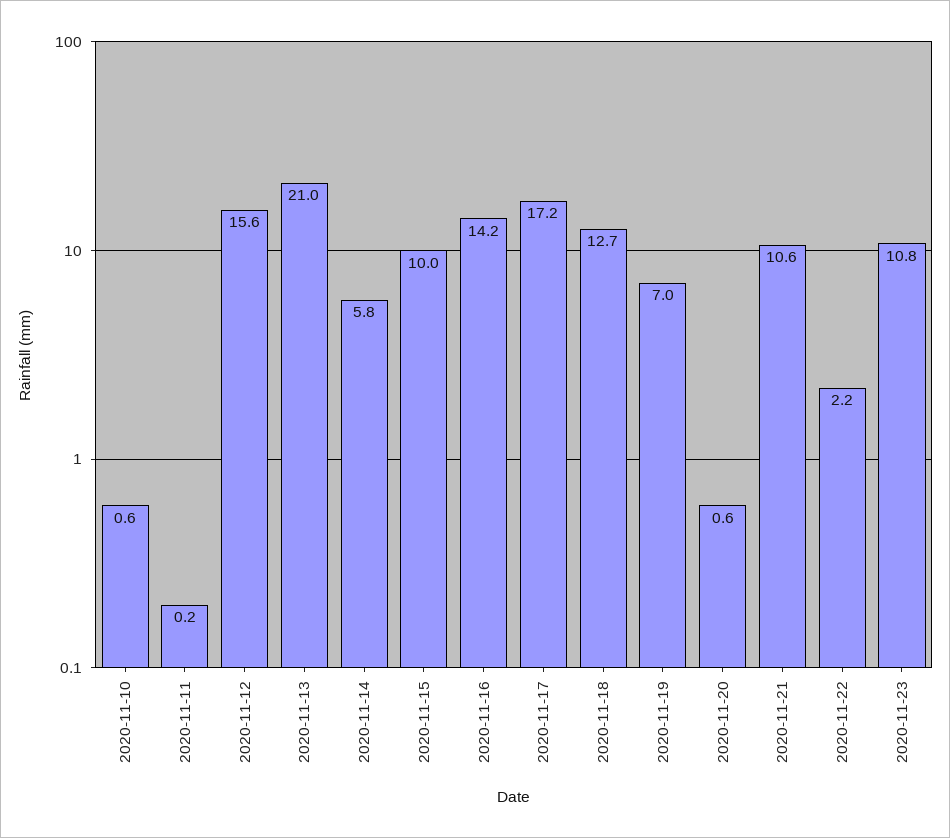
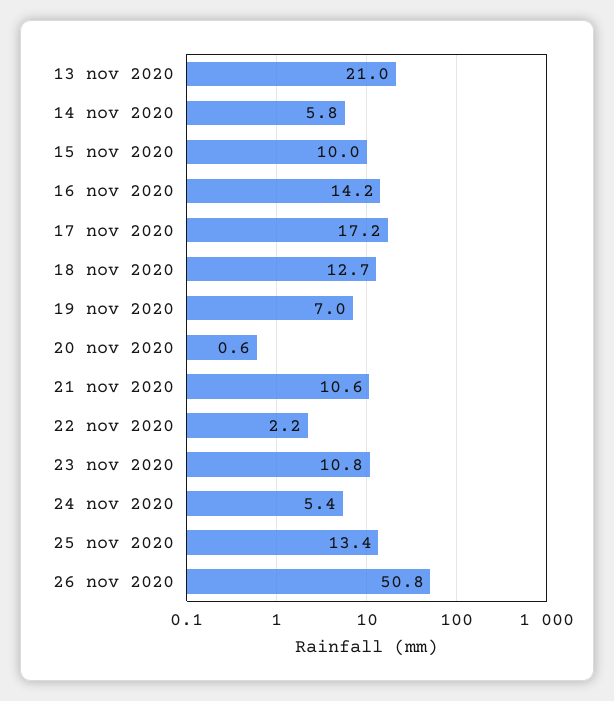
2020-11-10: 0.6 -> none
2020-11-11: 0.2 -> none
2020-11-12: 15.6 -> none
24 nov 2020: none -> 5.4
25 nov 2020: none -> 13.4
26 nov 2020: none -> 50.8

